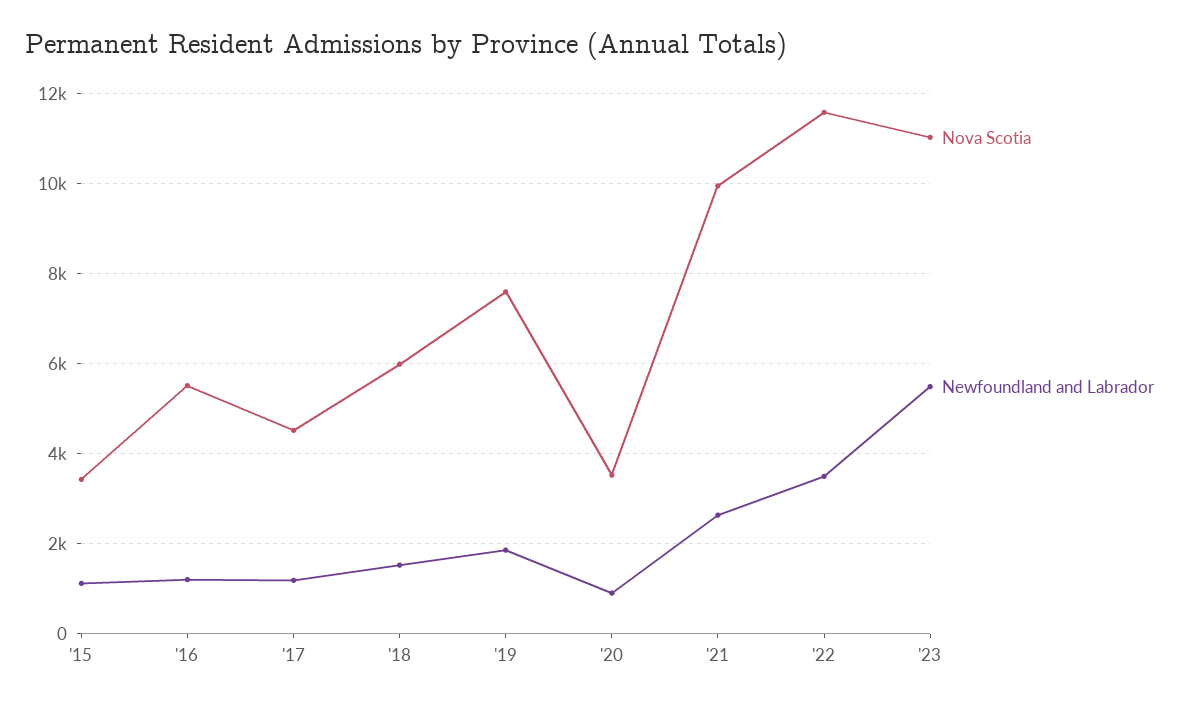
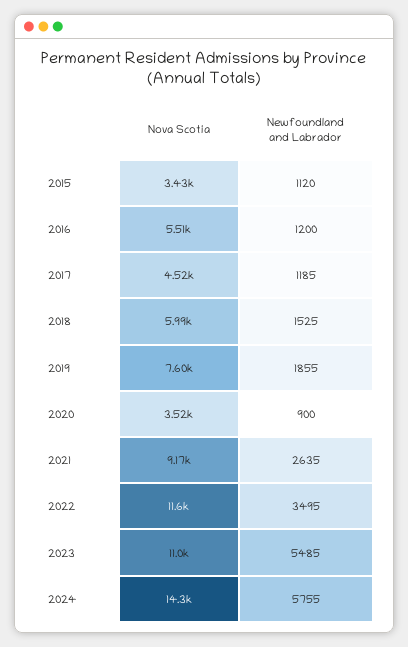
Nova Scotia, '21: 10000 -> 9170
Nova Scotia, 2024: none -> 14300
Newfoundland and Labrador, 2024: none -> 5755

